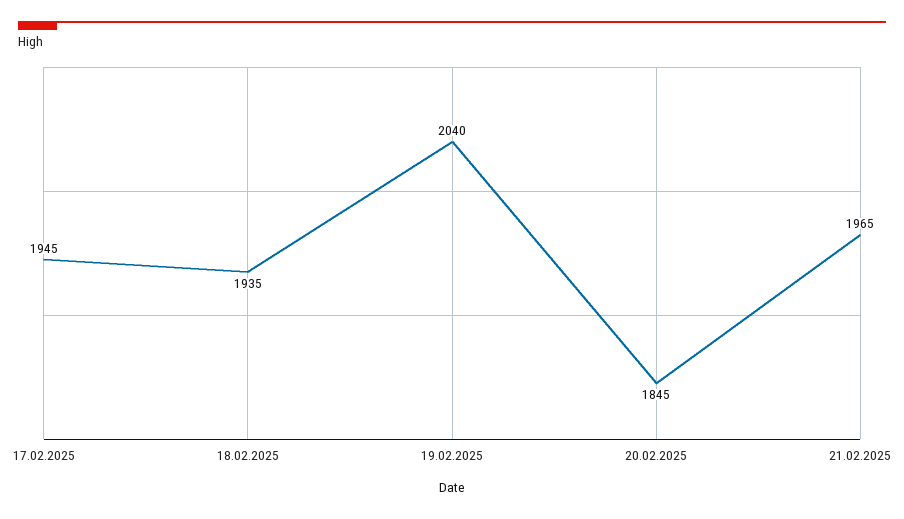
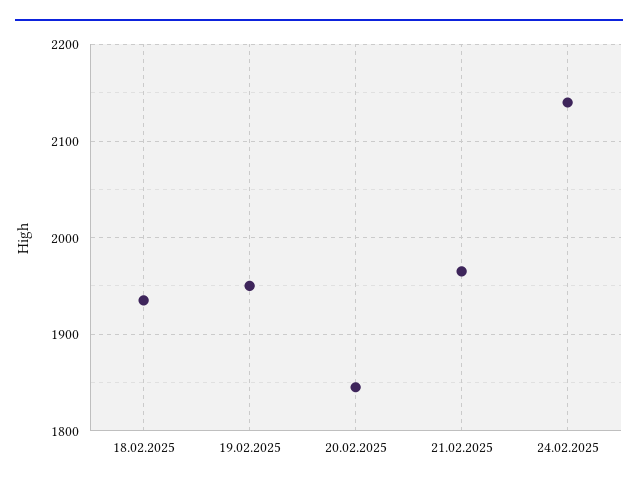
17.02.2025: 1945 -> none
19.02.2025: 2040 -> 1950
24.02.2025: none -> 2140

